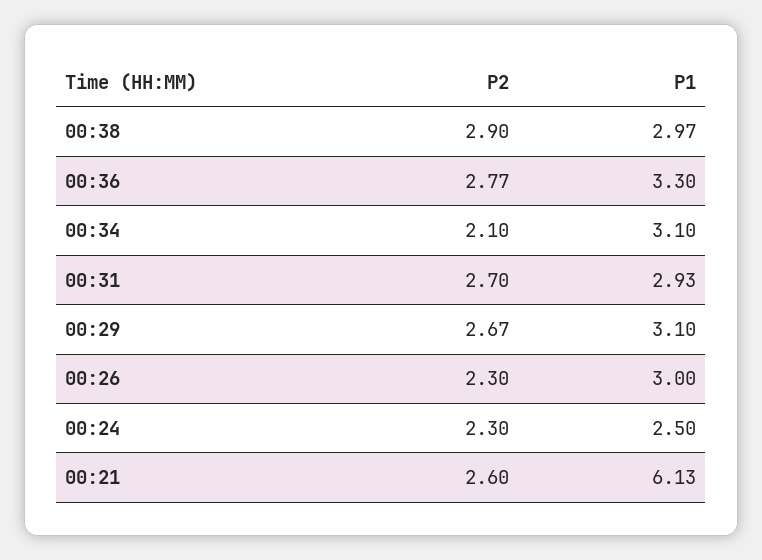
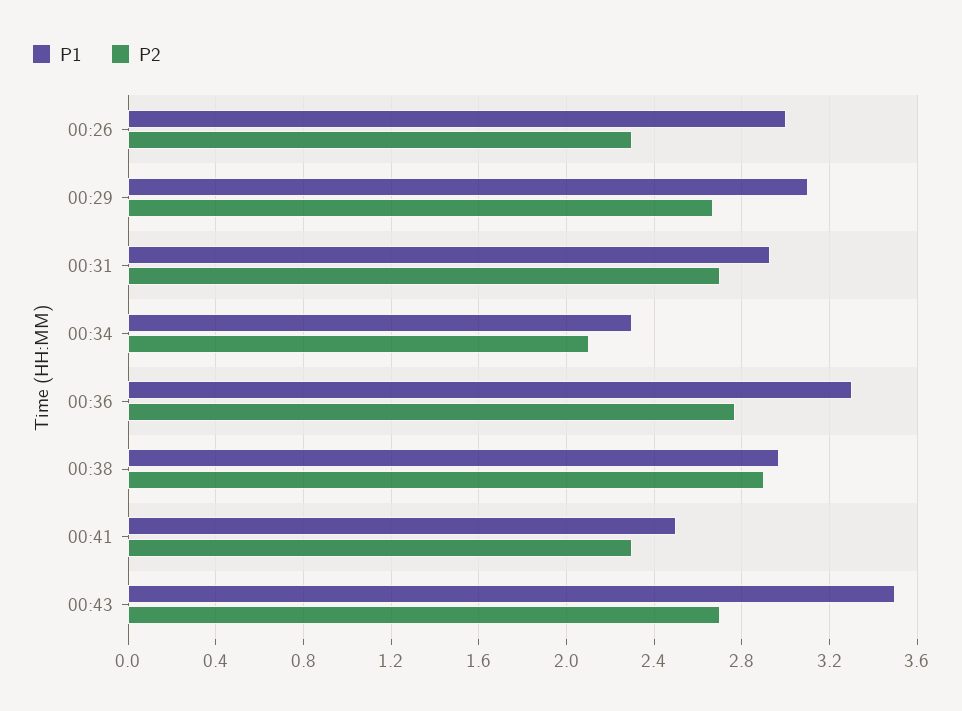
P1, 00:34: 3.1 -> 2.3
P2, 00:24: 2.3 -> none
P1, 00:24: 2.5 -> none
P2, 00:21: 2.6 -> none
P1, 00:21: 6.13 -> none
P1, 00:41: none -> 2.5
P2, 00:41: none -> 2.3
P1, 00:43: none -> 3.5
P2, 00:43: none -> 2.7

